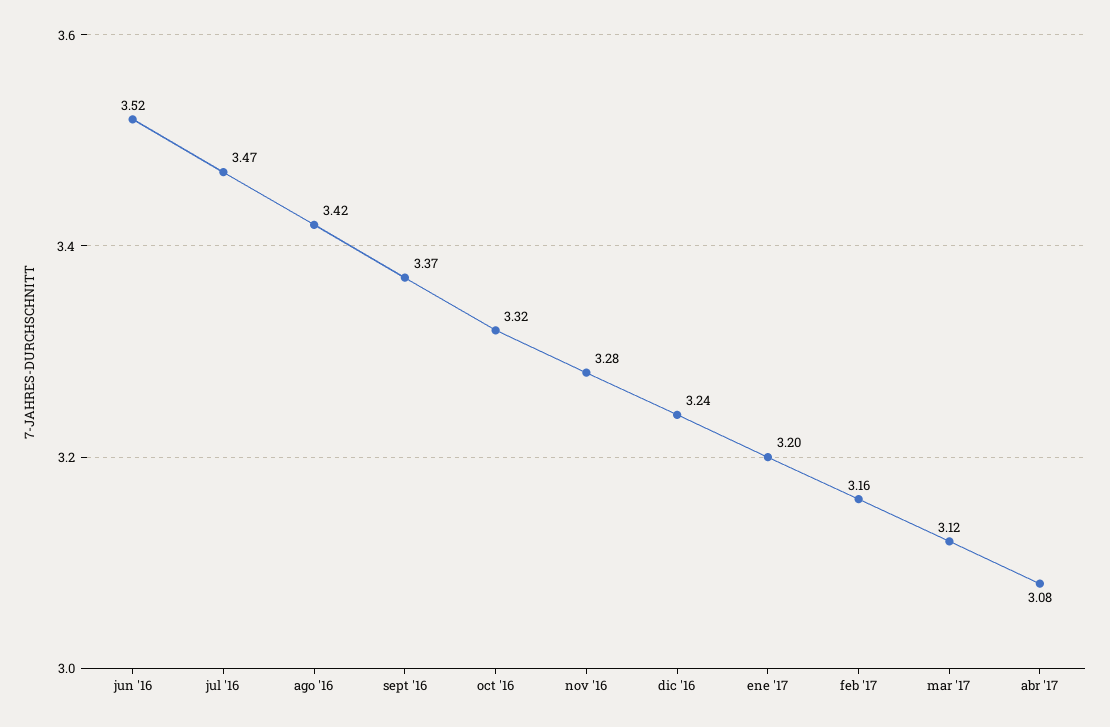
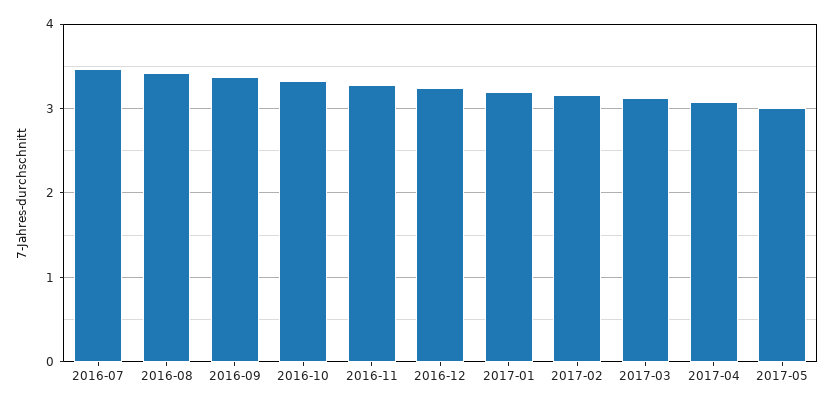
jun '16: 3.52 -> none
2017-05: none -> 3

